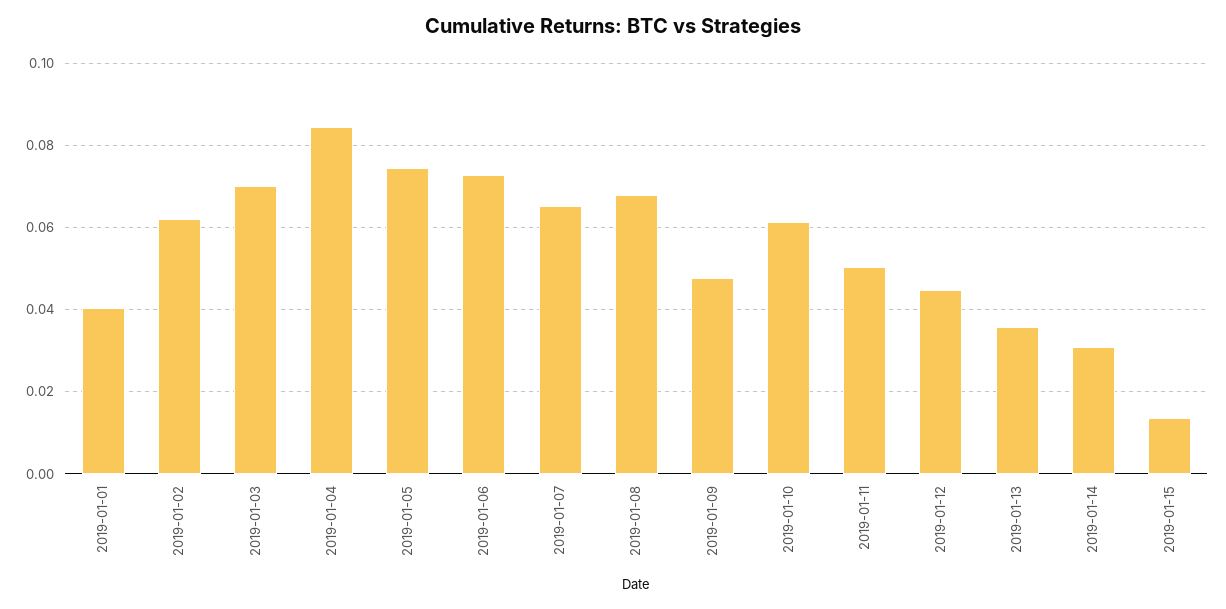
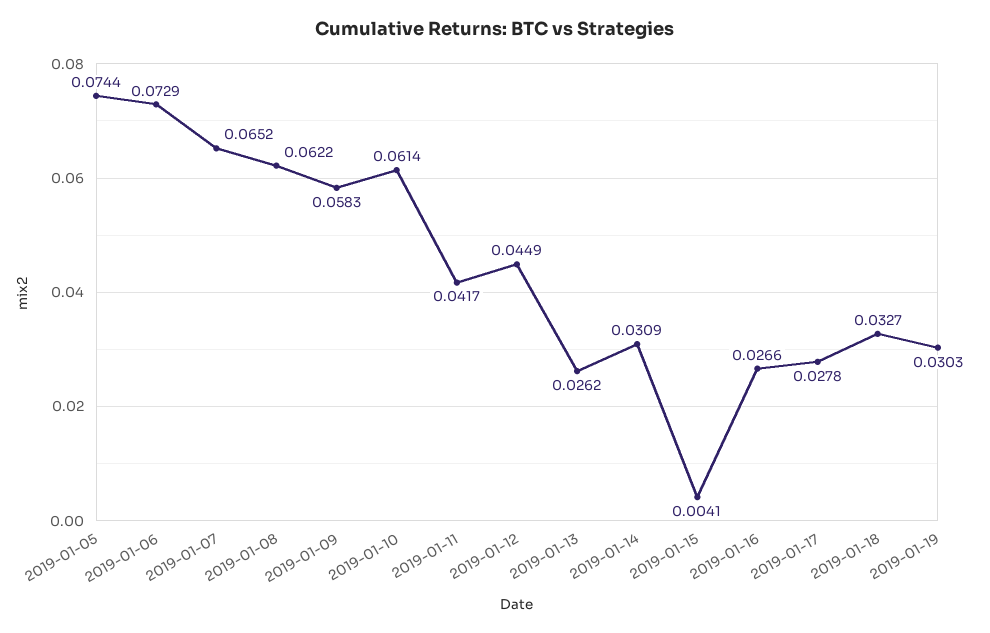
2019-01-01: 0.04 -> none
2019-01-02: 0.062 -> none
2019-01-03: 0.07 -> none
2019-01-04: 0.084 -> none
2019-01-08: 0.068 -> 0.0622
2019-01-09: 0.048 -> 0.0583
2019-01-11: 0.05 -> 0.0417
2019-01-13: 0.036 -> 0.0262
2019-01-15: 0.014 -> 0.0041
2019-01-16: none -> 0.0266
2019-01-17: none -> 0.0278
2019-01-18: none -> 0.0327
2019-01-19: none -> 0.0303

